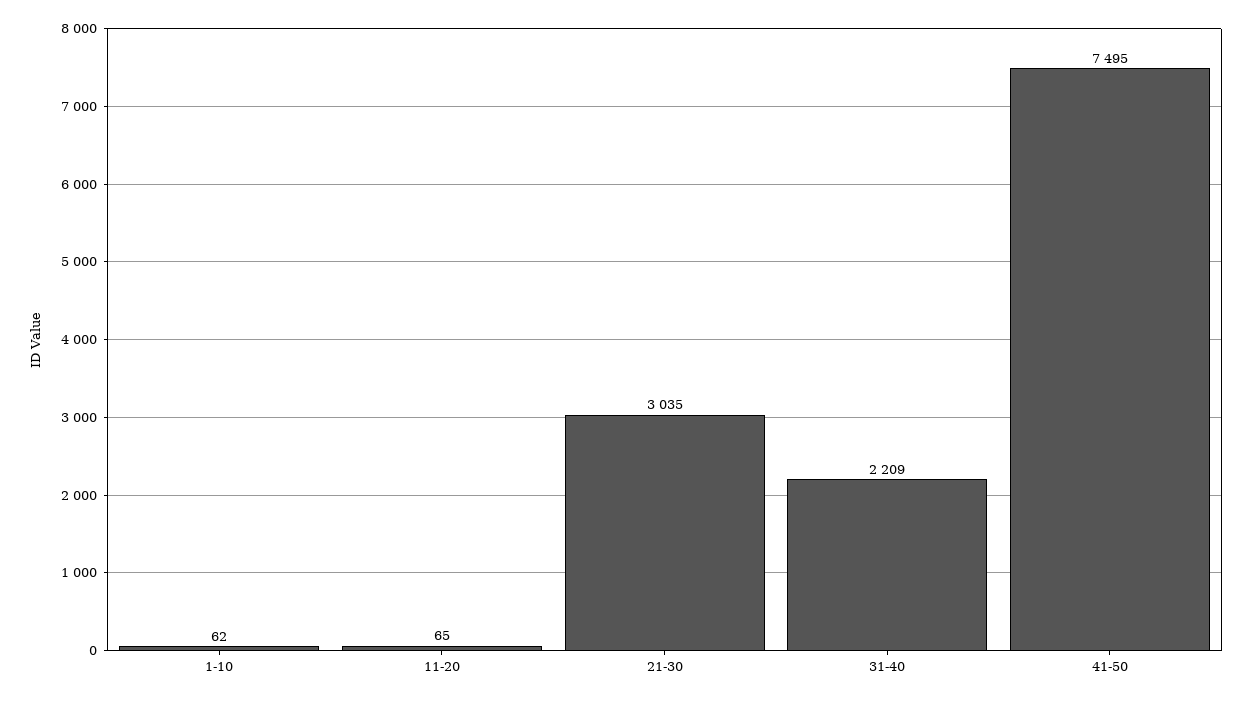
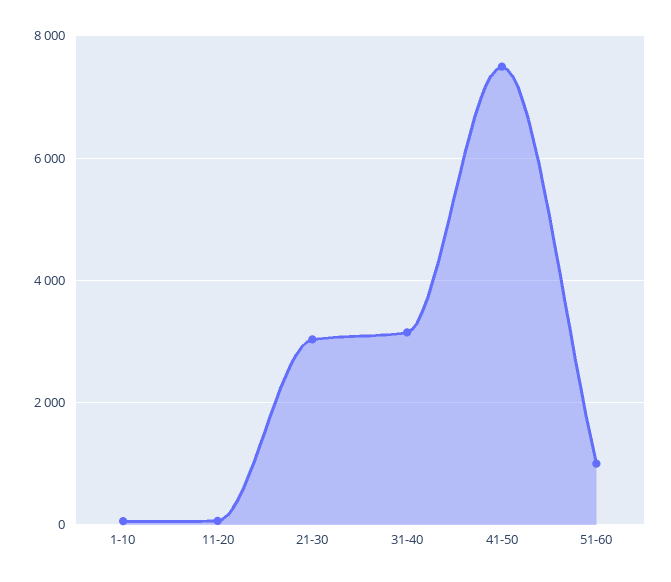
31-40: 2209 -> 3200
51-60: none -> 1000

